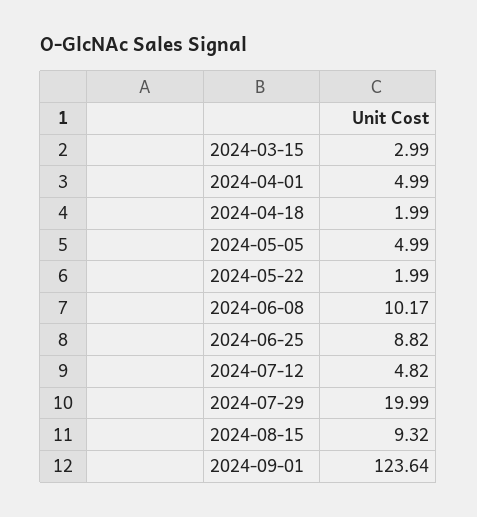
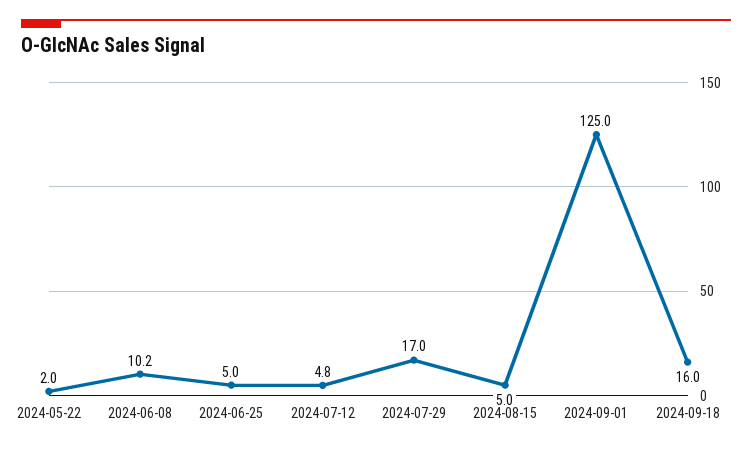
2024-03-15: 2.99 -> none
2024-04-01: 4.99 -> none
2024-04-18: 1.99 -> none
2024-05-05: 4.99 -> none
2024-06-25: 8.82 -> 5
2024-07-29: 19.99 -> 17
2024-08-15: 9.32 -> 5
2024-09-01: 123.64 -> 125
2024-09-18: none -> 16

